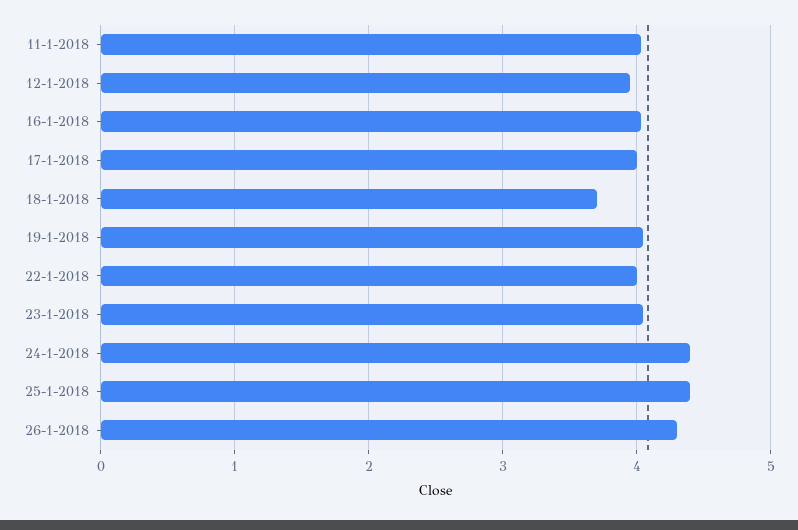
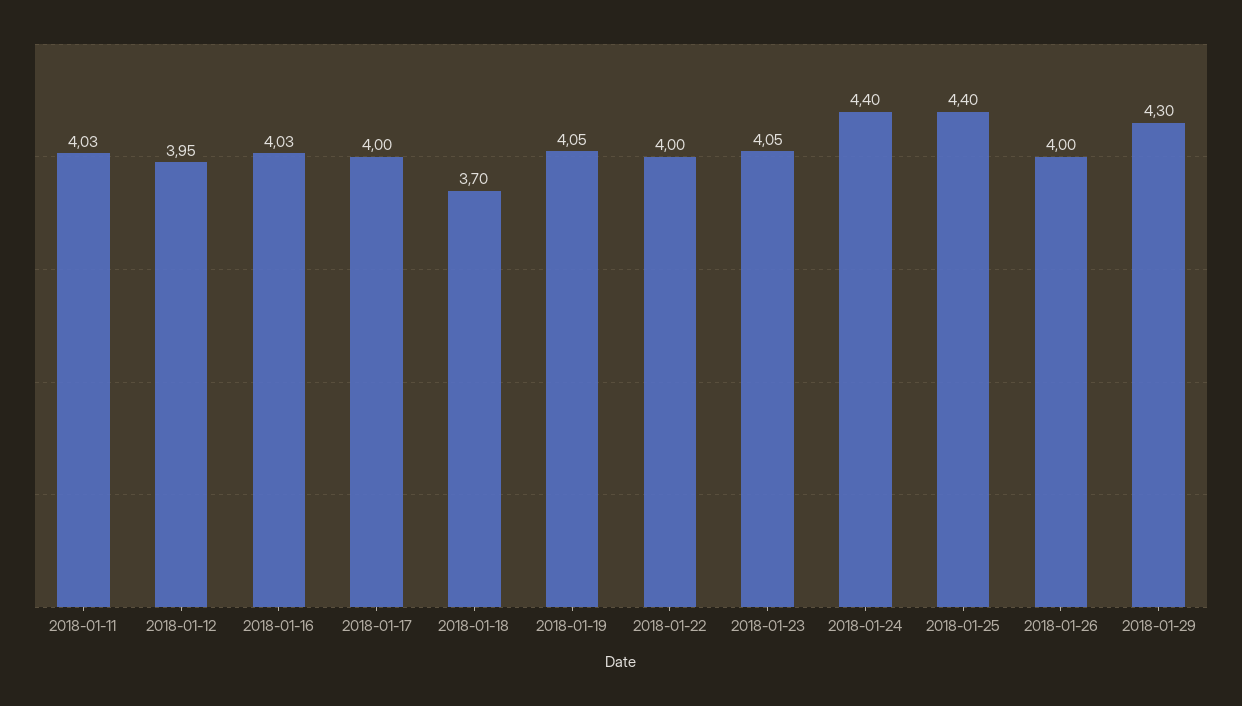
26-1-2018: 4.3 -> 4
2018-01-29: none -> 4.3

